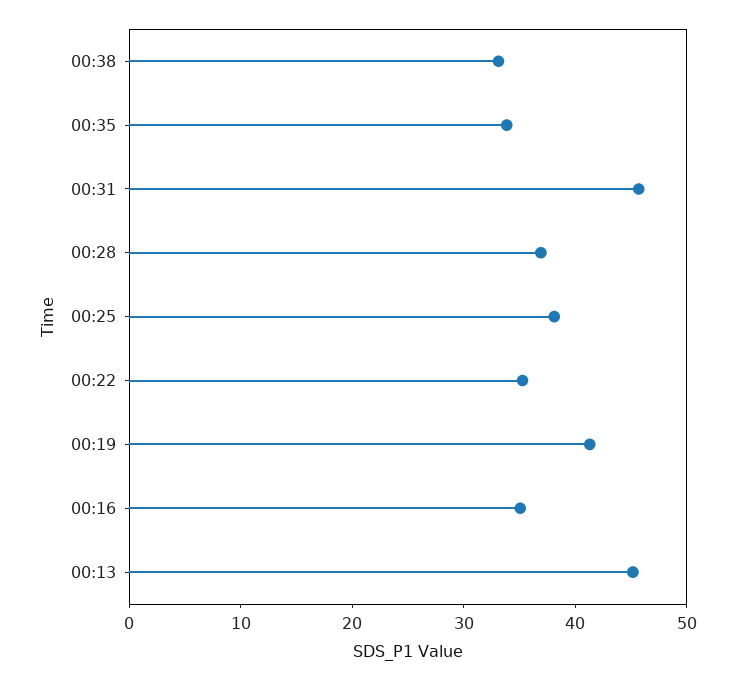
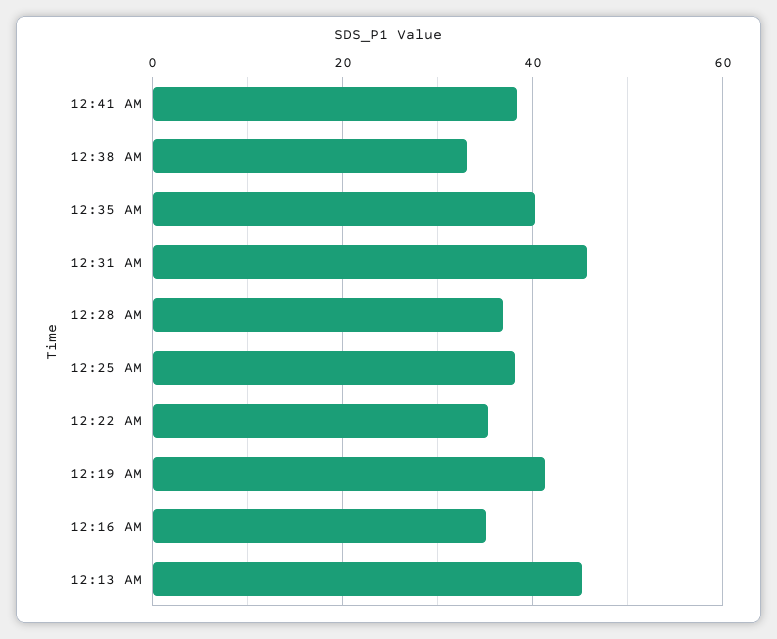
00:35: 34 -> 40
12:41 AM: none -> 38

